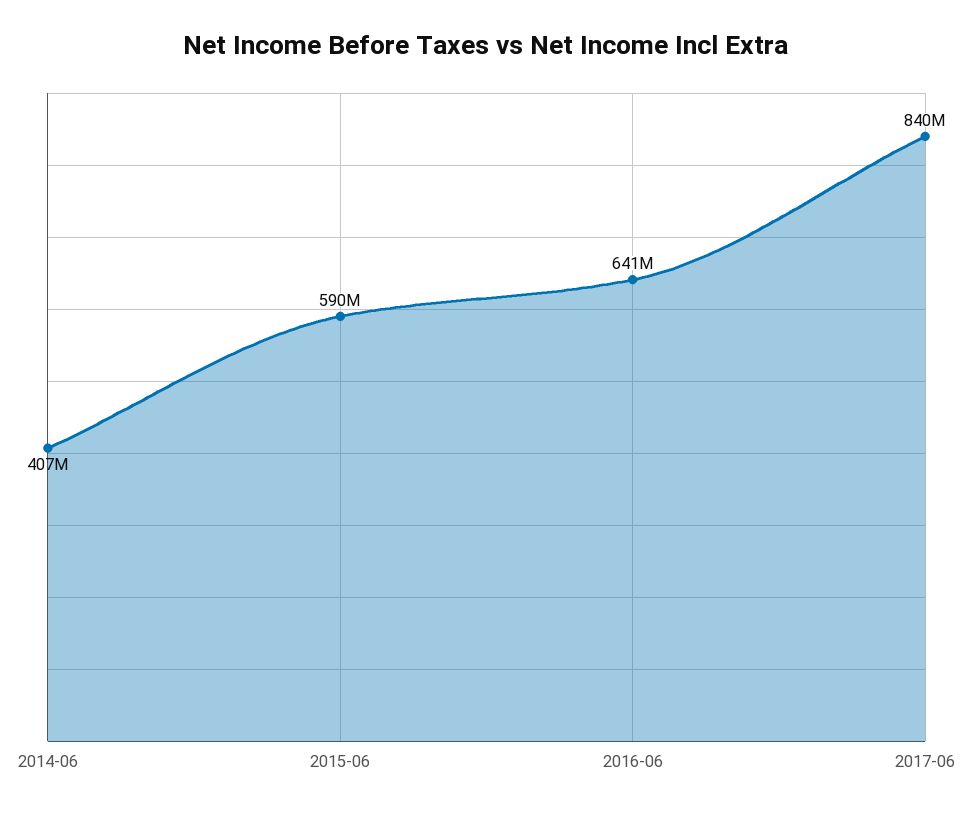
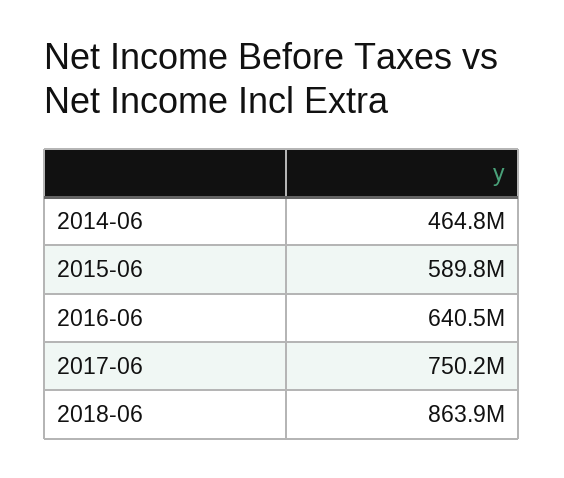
2014-06: 407000000 -> 464800000
2017-06: 840000000 -> 750200000
2018-06: none -> 863900000

